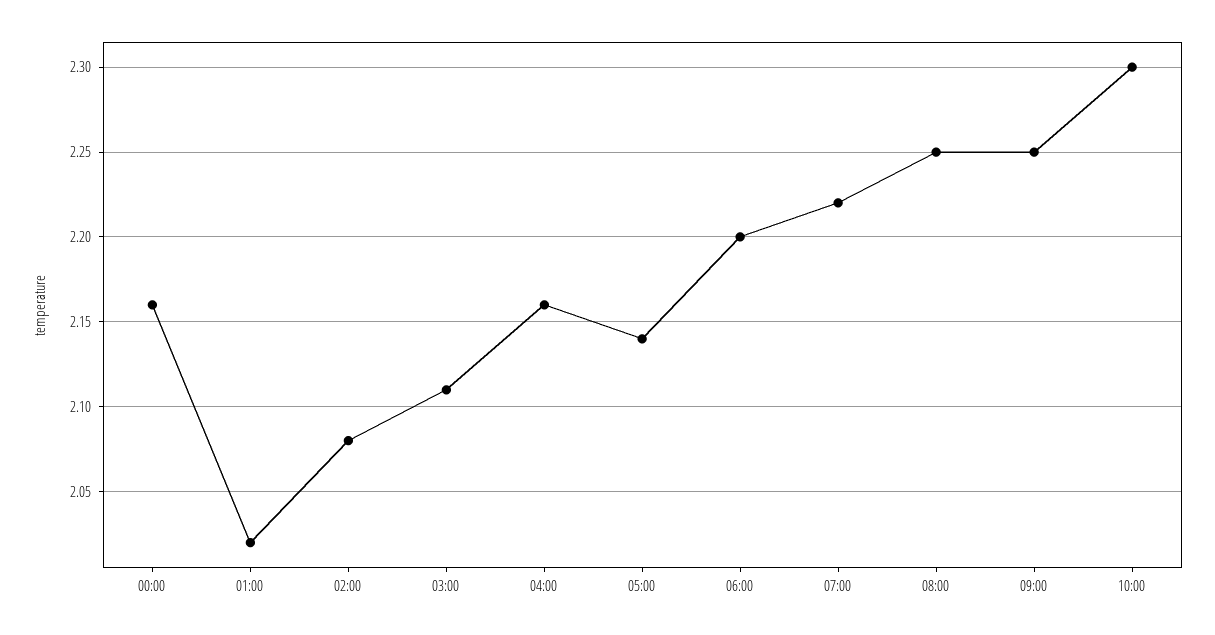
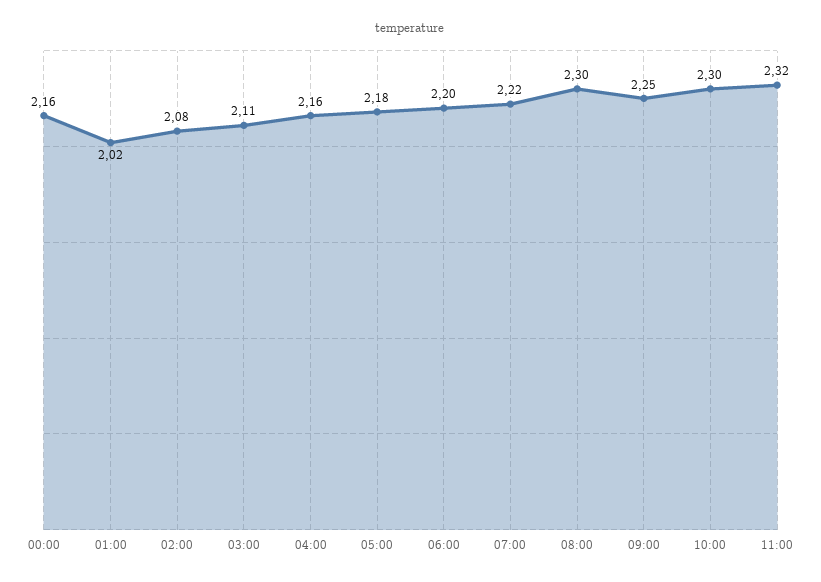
05:00: 2.14 -> 2.18
08:00: 2.25 -> 2.3
11:00: none -> 2.32

